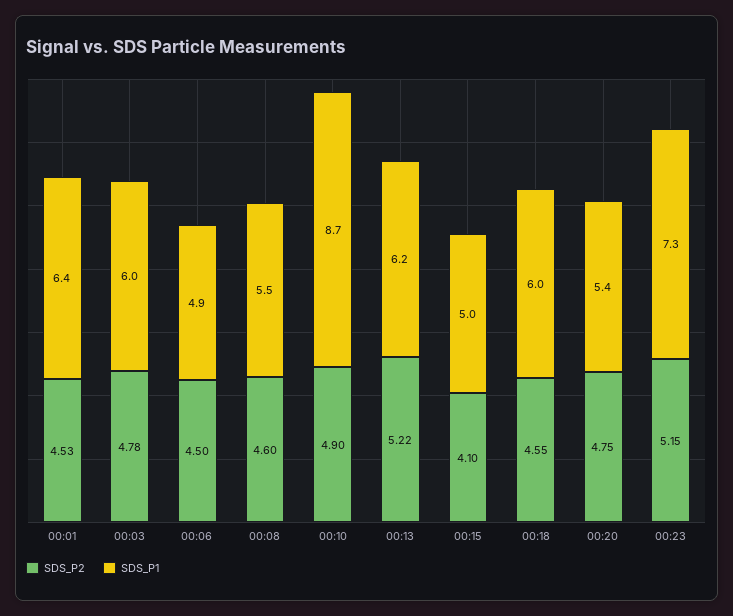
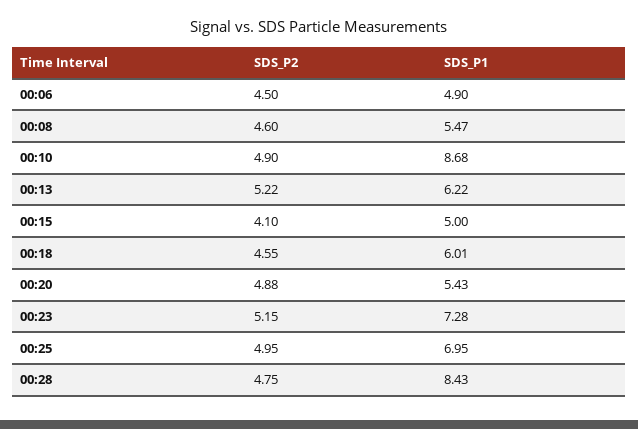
SDS_P2, 00:01: 4.53 -> none
SDS_P1, 00:01: 6.4 -> none
SDS_P2, 00:03: 4.78 -> none
SDS_P1, 00:03: 6 -> none
SDS_P2, 00:20: 4.75 -> 4.88
SDS_P2, 00:25: none -> 4.95
SDS_P1, 00:25: none -> 6.95
SDS_P2, 00:28: none -> 4.75
SDS_P1, 00:28: none -> 8.43

